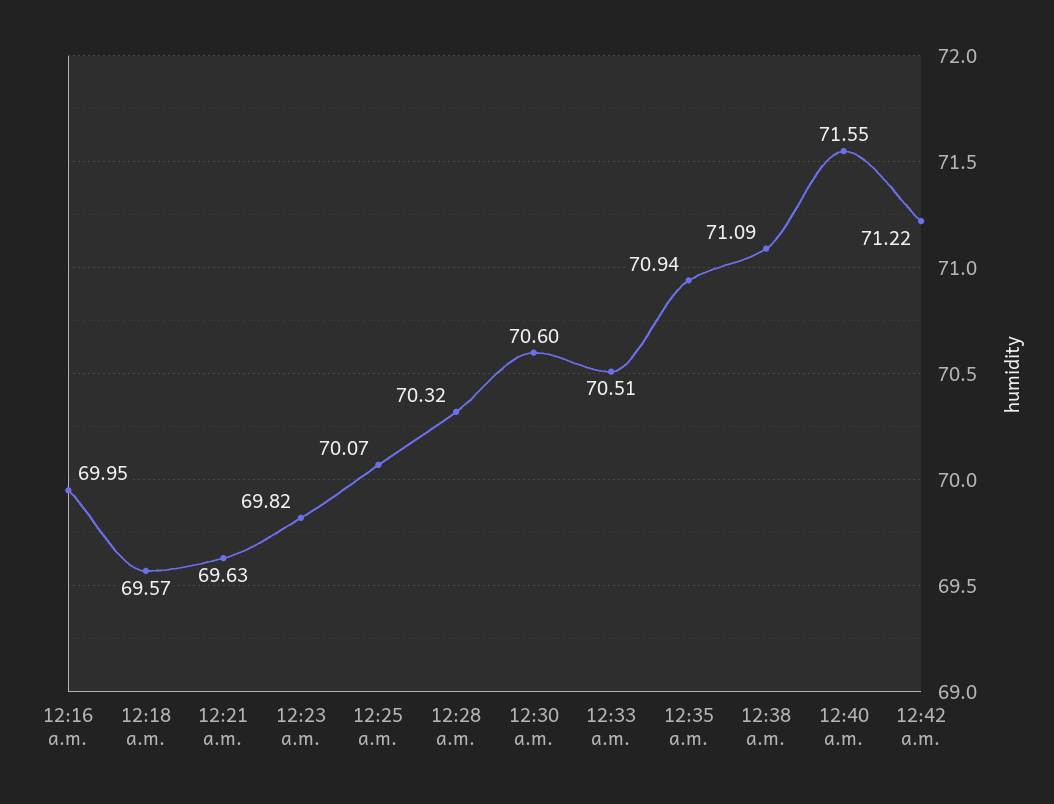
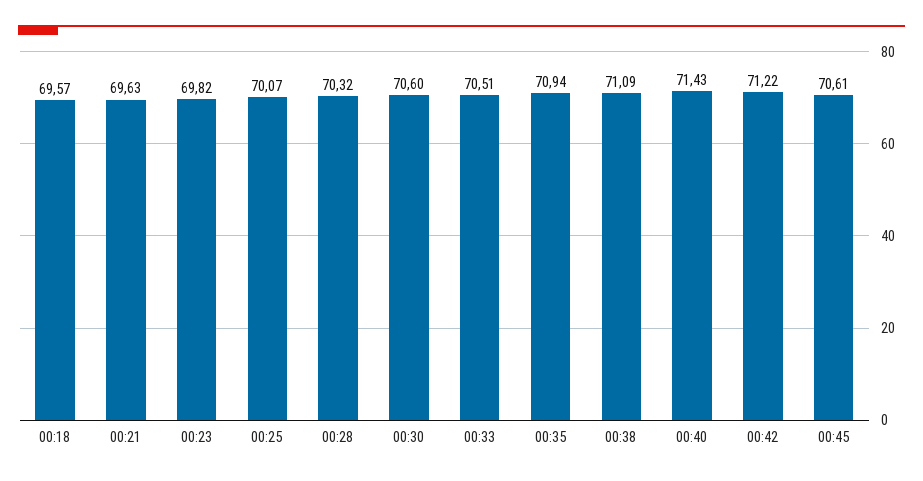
12:16 a.m.: 69.95 -> none
12:40 a.m.: 71.55 -> 71.43
00:45: none -> 70.61

